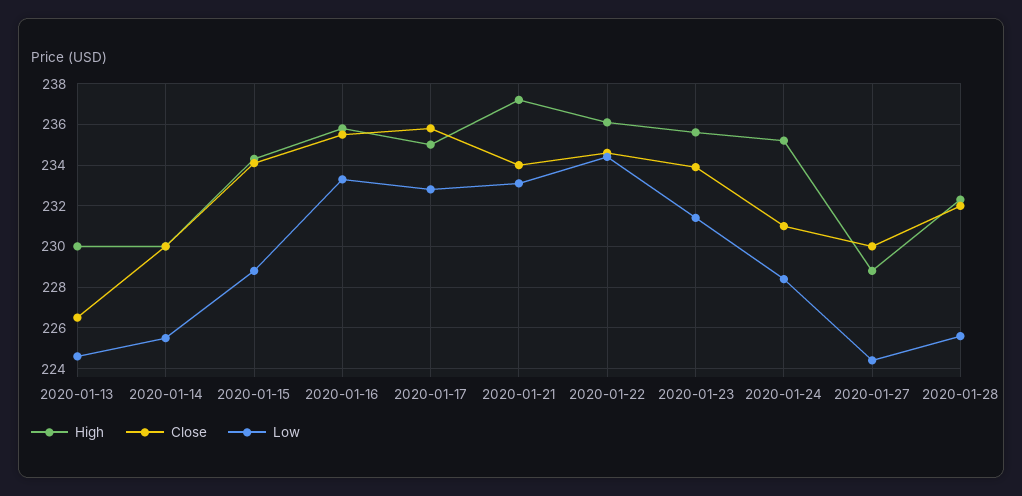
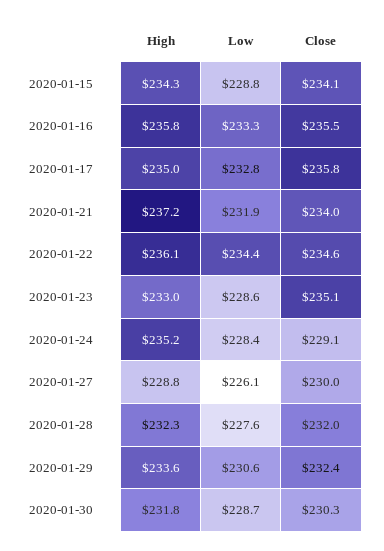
High, 2020-01-13: 230 -> none
Close, 2020-01-13: 226.5 -> none
Low, 2020-01-13: 224.5 -> none
High, 2020-01-14: 230 -> none
Close, 2020-01-14: 230 -> none
Low, 2020-01-14: 225.5 -> none
Low, 2020-01-21: 233 -> 231.9
High, 2020-01-23: 235.5 -> 233
Close, 2020-01-23: 234 -> 235.1
Low, 2020-01-23: 231.5 -> 228.6
Close, 2020-01-24: 231 -> 229.1
Low, 2020-01-27: 224.5 -> 226.1
Low, 2020-01-28: 225.5 -> 227.6
High, 2020-01-29: none -> 233.6
Low, 2020-01-29: none -> 230.6
Close, 2020-01-29: none -> 232.4
High, 2020-01-30: none -> 231.8
Low, 2020-01-30: none -> 228.7
Close, 2020-01-30: none -> 230.3

